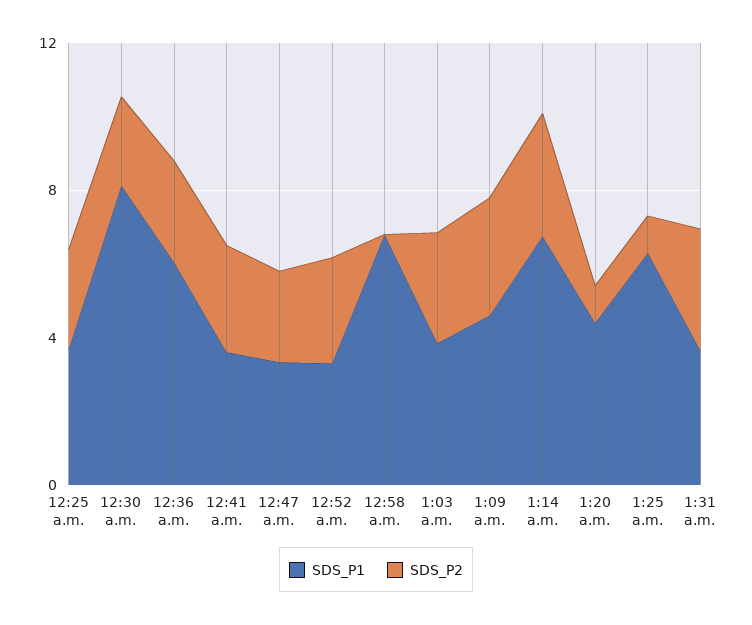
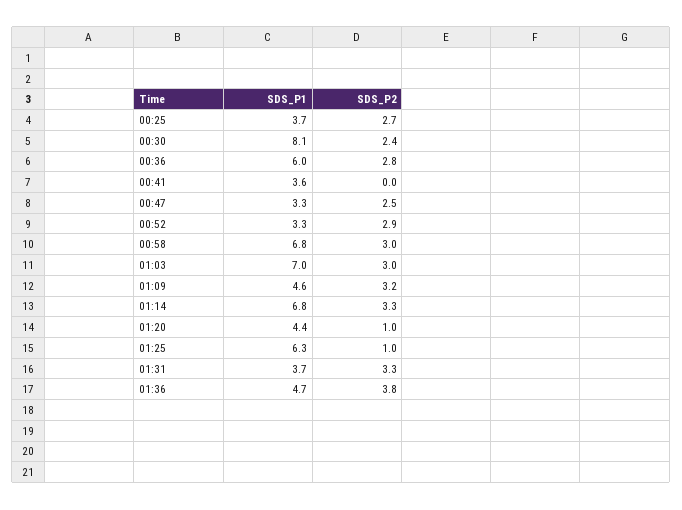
SDS_P2, 12:41 a.m.: 3 -> 0
SDS_P2, 12:58 a.m.: 0 -> 3
SDS_P1, 1:03 a.m.: 4 -> 7
SDS_P1, 01:36: none -> 4.7
SDS_P2, 01:36: none -> 3.8

